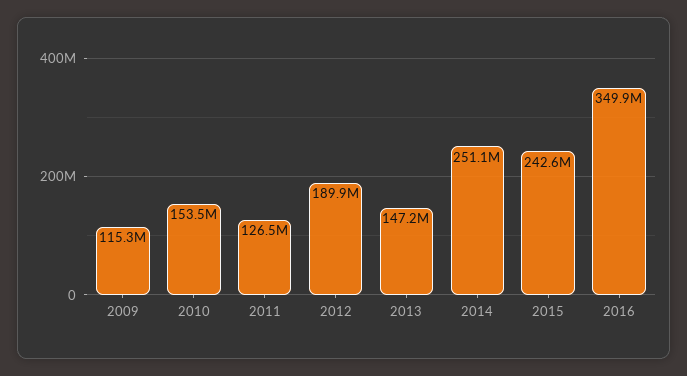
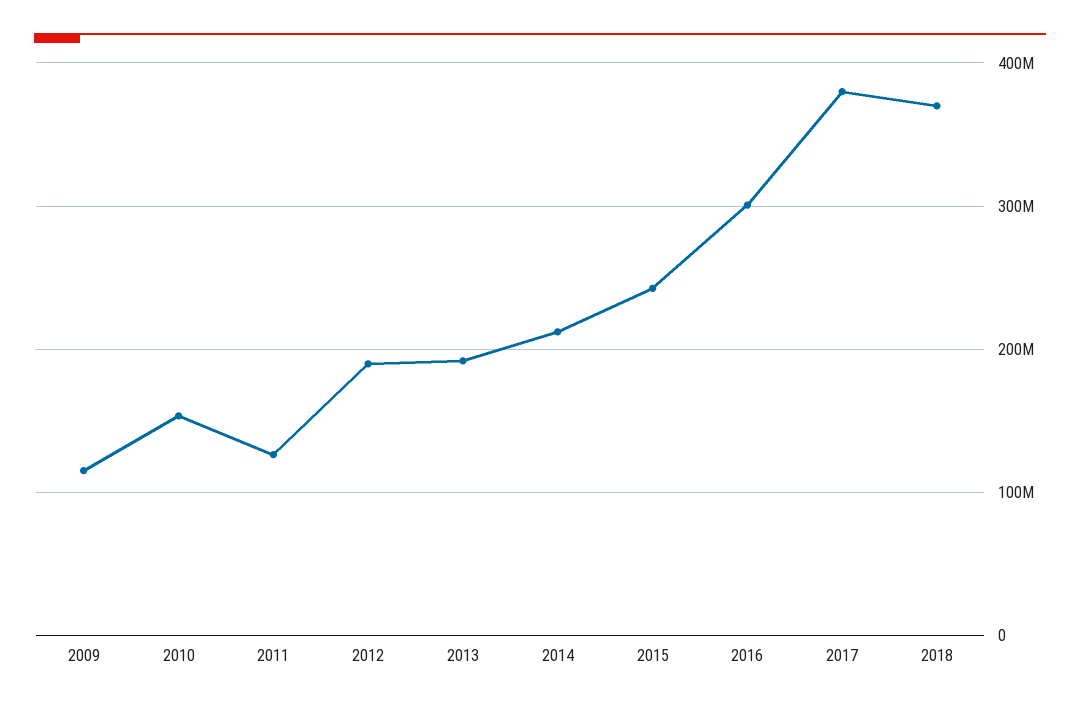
2013: 147200000 -> 190000000
2014: 251100000 -> 210000000
2016: 349900000 -> 300000000
2017: none -> 380000000
2018: none -> 370000000

